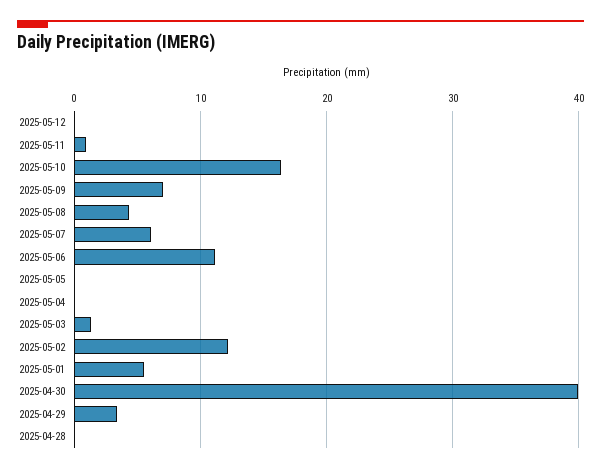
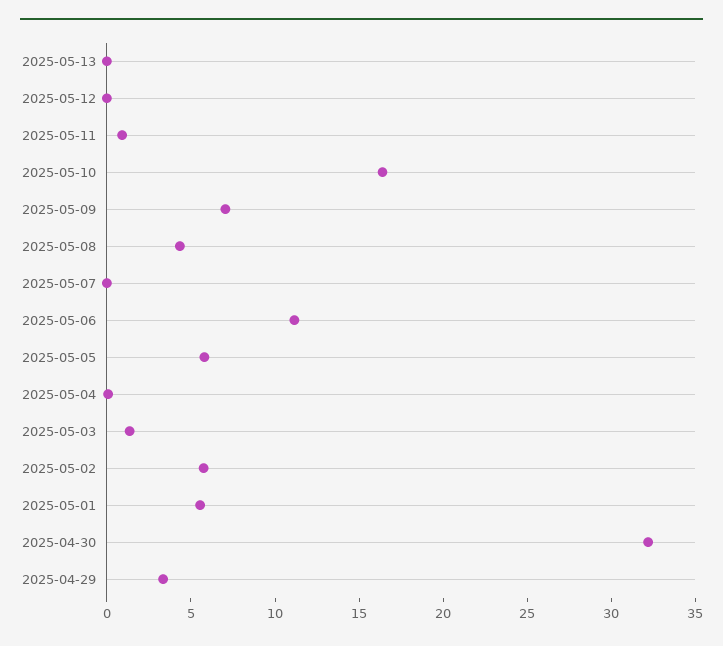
2025-05-07: 6 -> 0
2025-05-05: 0 -> 6
2025-05-02: 12 -> 6
2025-04-30: 40 -> 32
2025-04-28: 0 -> none
2025-05-13: none -> 0

